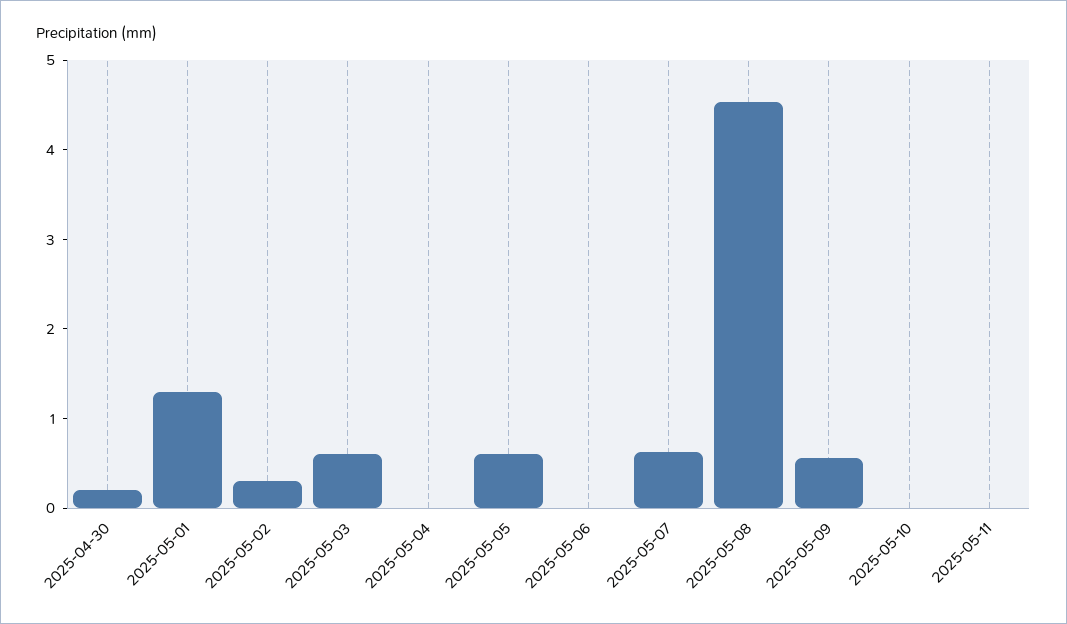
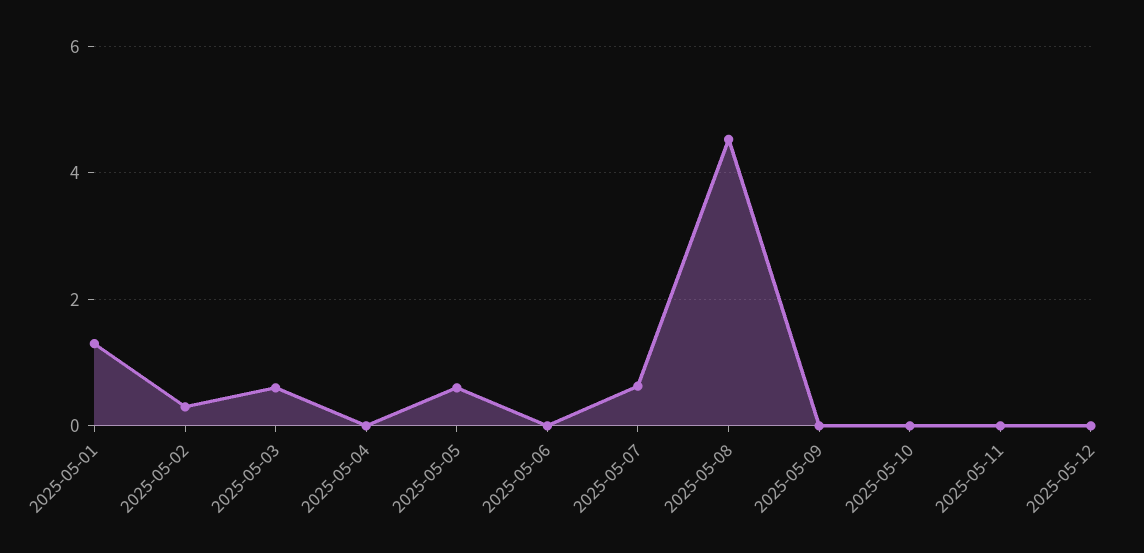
2025-04-30: 0.2 -> none
2025-05-09: 0.6 -> 0
2025-05-12: none -> 0

